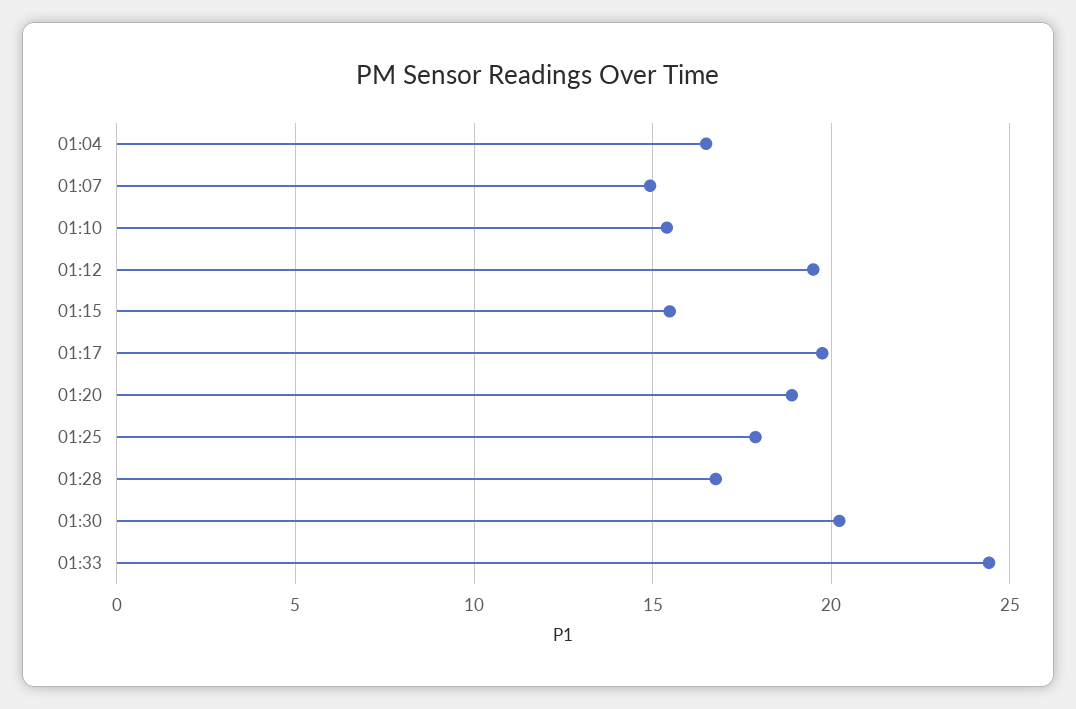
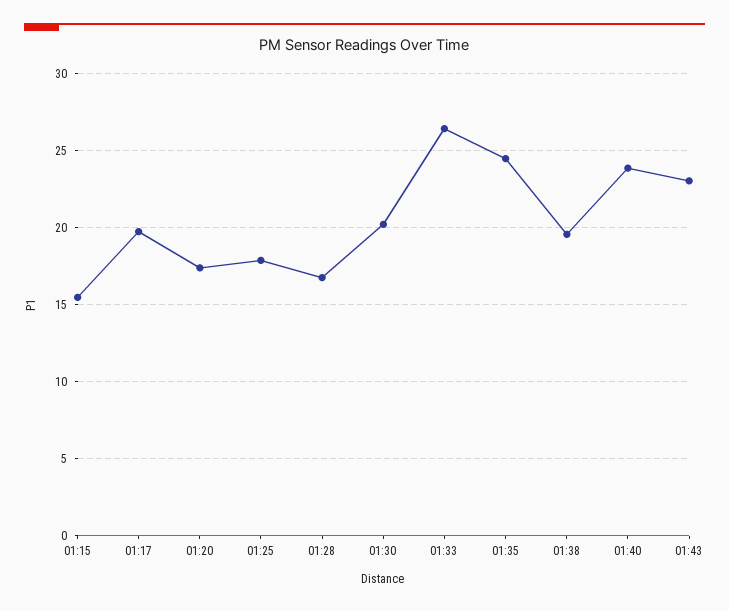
01:04: 16.5 -> none
01:07: 15 -> none
01:10: 15.5 -> none
01:12: 19.5 -> none
01:20: 19 -> 17.5
01:33: 24.5 -> 26.5
01:35: none -> 24.5
01:38: none -> 19.5
01:40: none -> 24
01:43: none -> 23

